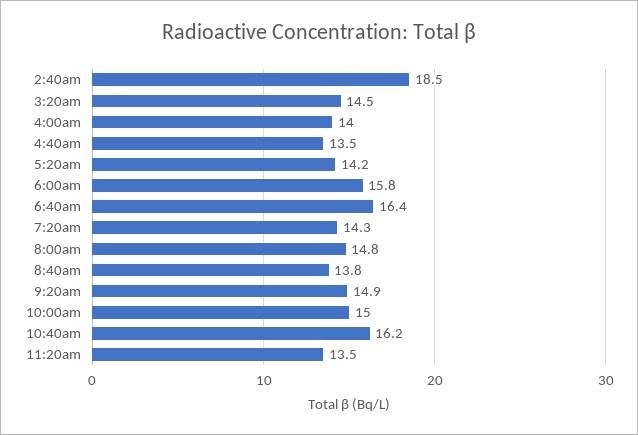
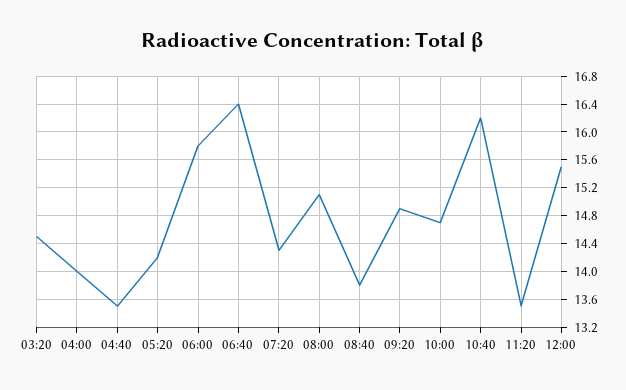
2:40am: 18.5 -> none
8:00am: 14.8 -> 15.1
10:00am: 15 -> 14.7
12:00: none -> 15.5

